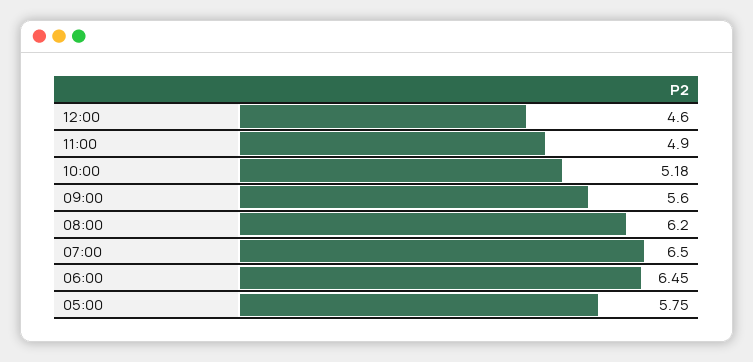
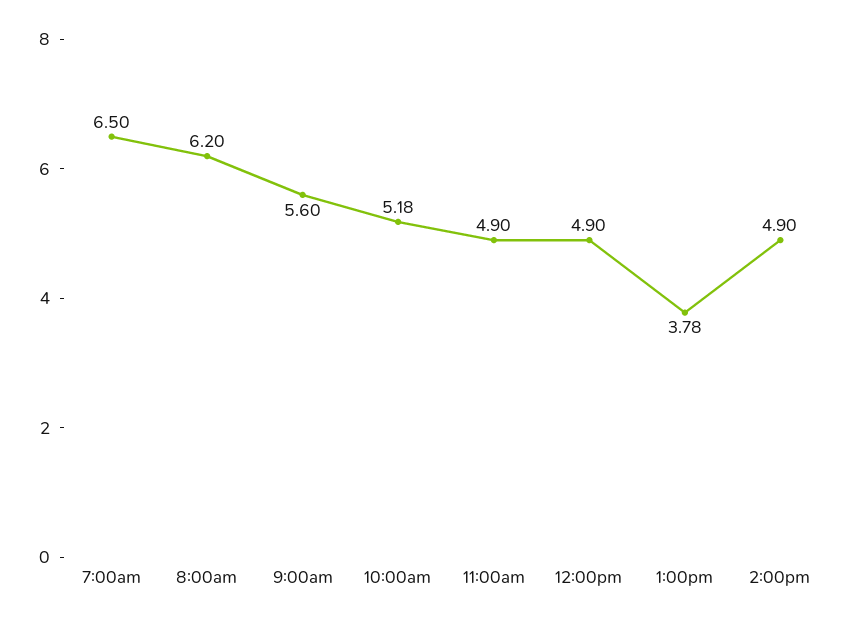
12:00: 4.6 -> 4.9
06:00: 6.45 -> none
05:00: 5.75 -> none
1:00pm: none -> 3.78
2:00pm: none -> 4.9

